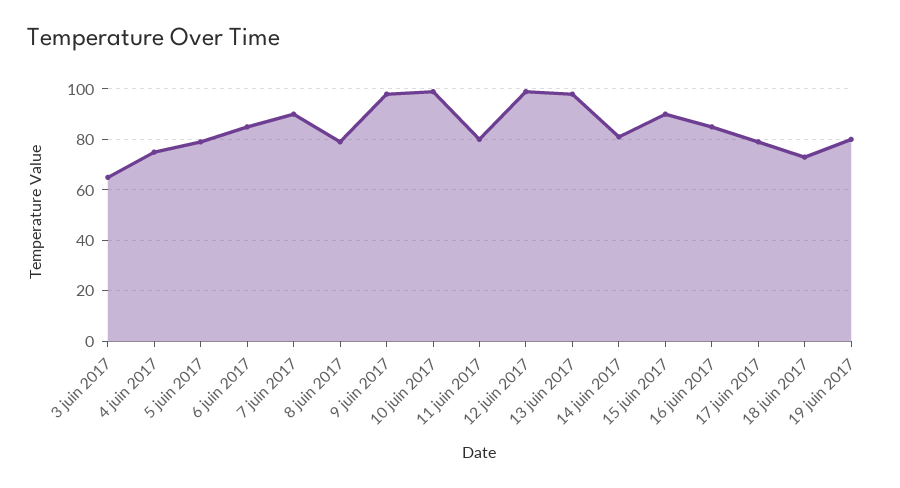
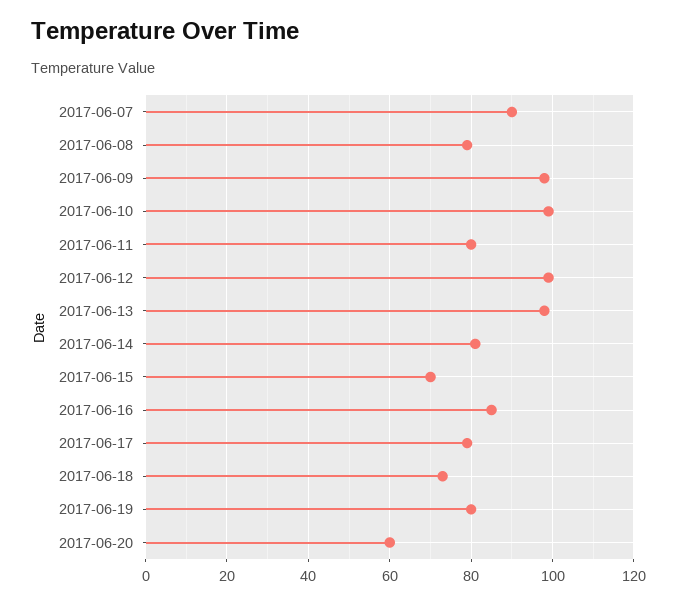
3 juin 2017: 65 -> none
4 juin 2017: 75 -> none
5 juin 2017: 80 -> none
6 juin 2017: 85 -> none
15 juin 2017: 90 -> 70
2017-06-20: none -> 60

